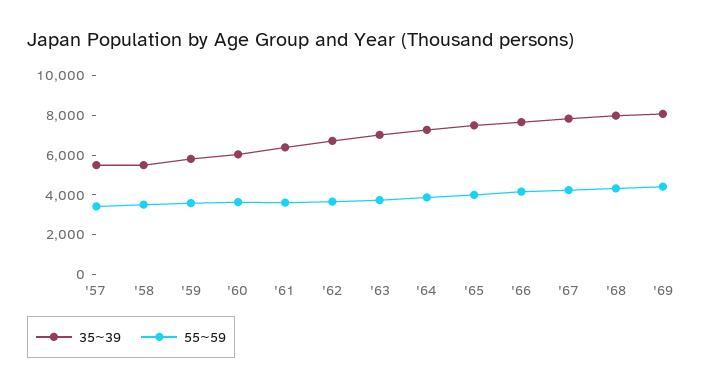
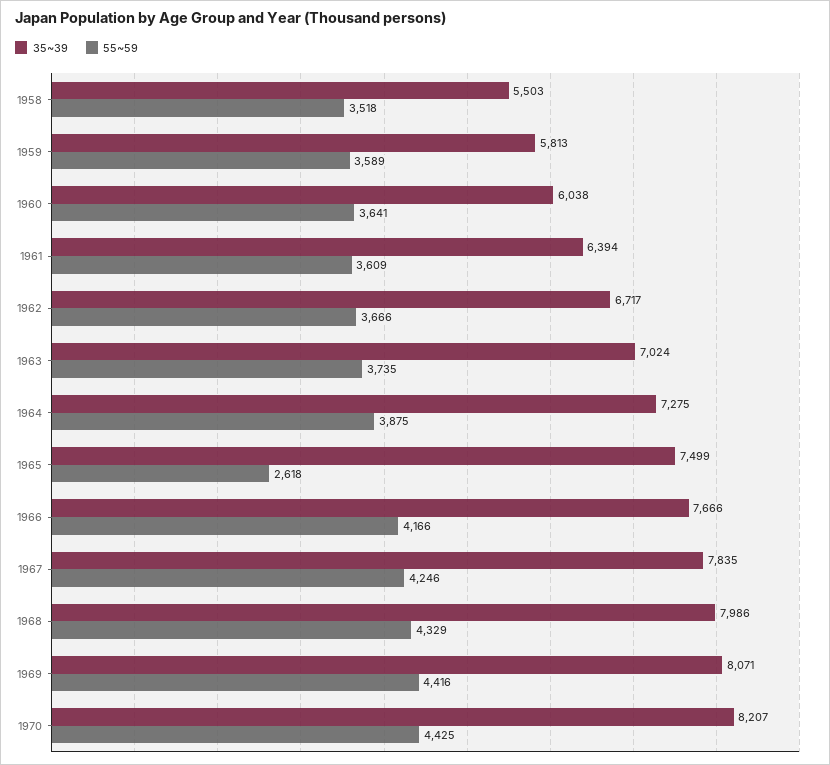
35~39, '57: 5500 -> none
55~59, '57: 3500 -> none
55~59, '65: 4000 -> 2618
35~39, 1970: none -> 8207
55~59, 1970: none -> 4425

